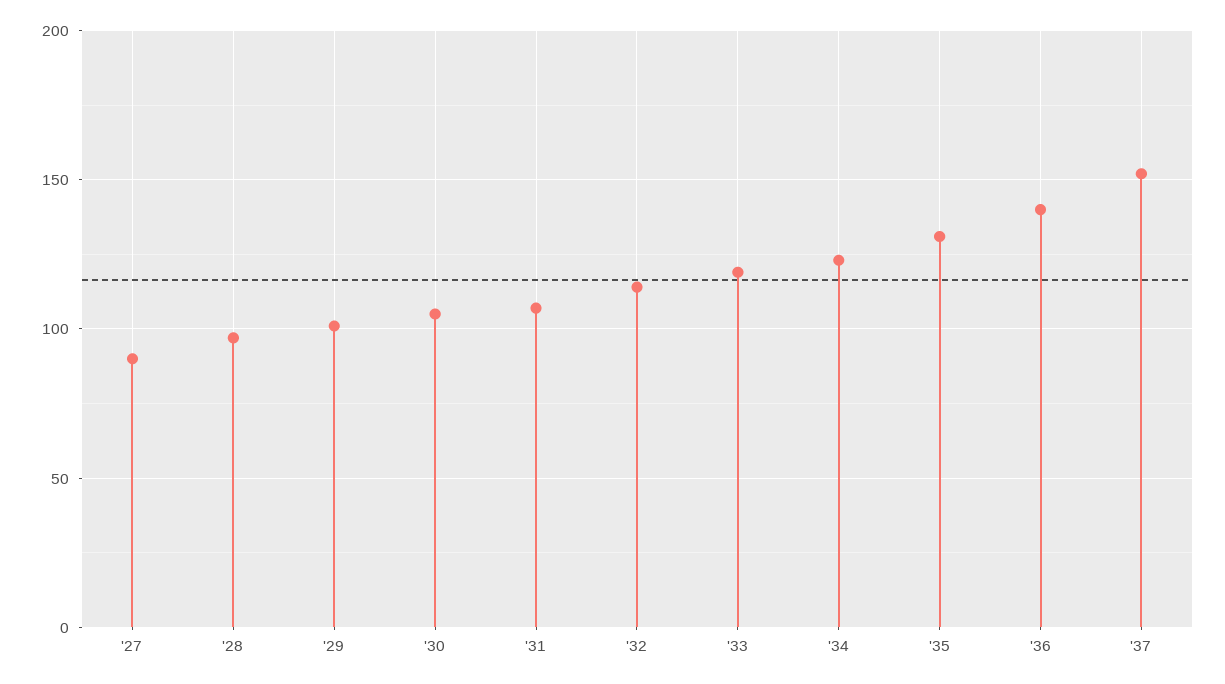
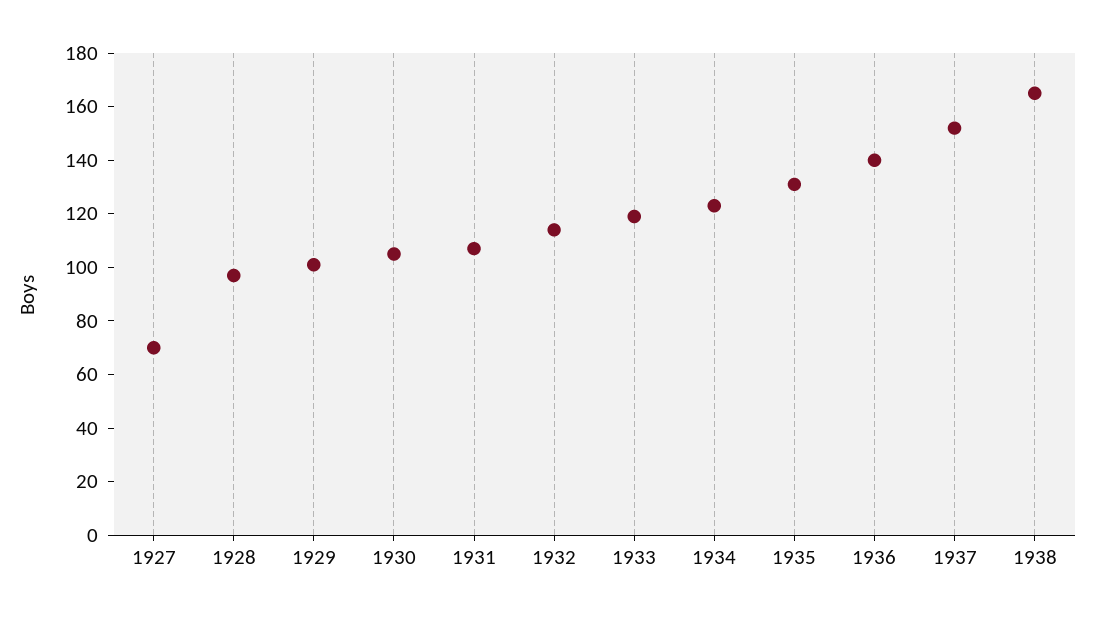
'27: 90 -> 70
1938: none -> 165

